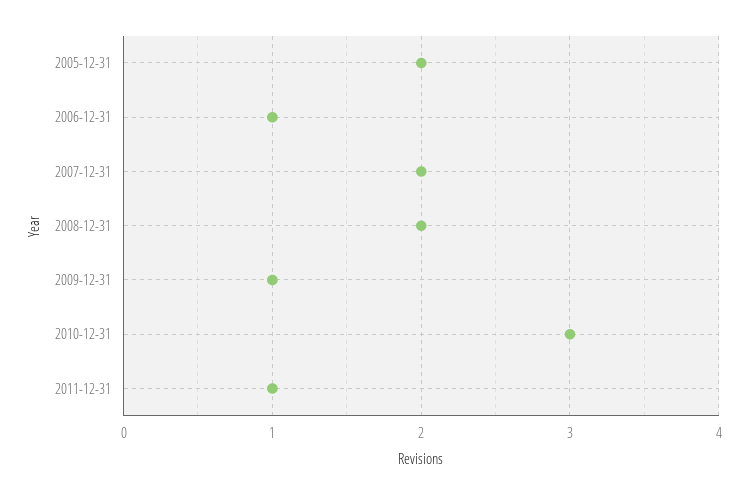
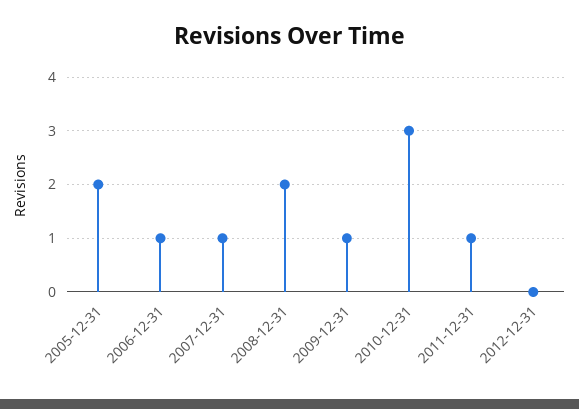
2007-12-31: 2 -> 1
2012-12-31: none -> 0

